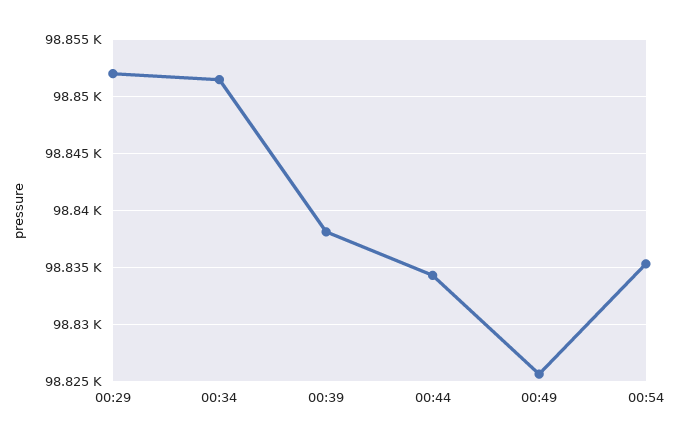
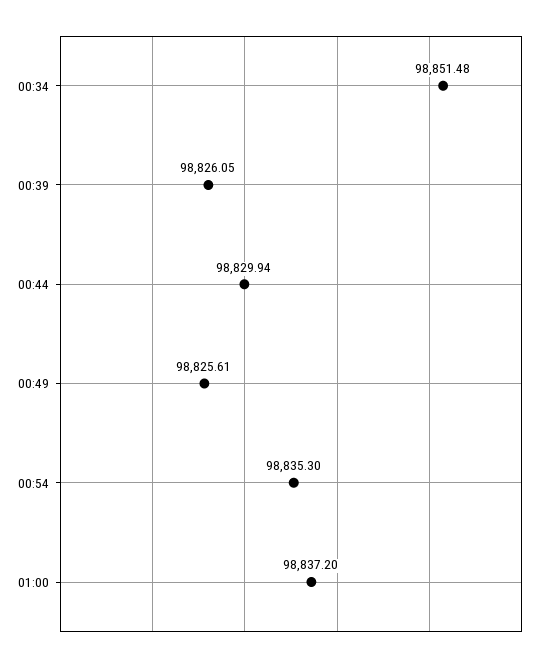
00:29: 98852 -> none
00:39: 98838 -> 98826.05
00:44: 98834 -> 98829.94
01:00: none -> 98837.2

